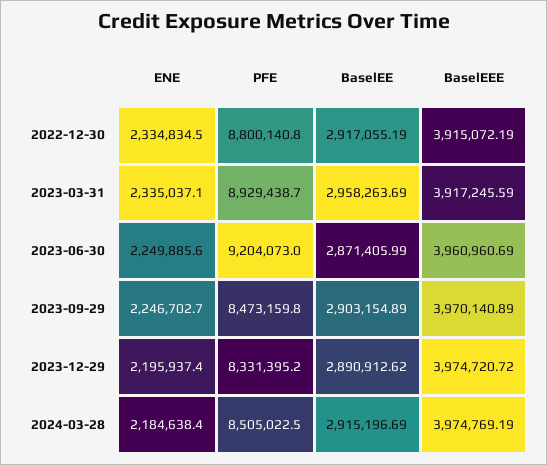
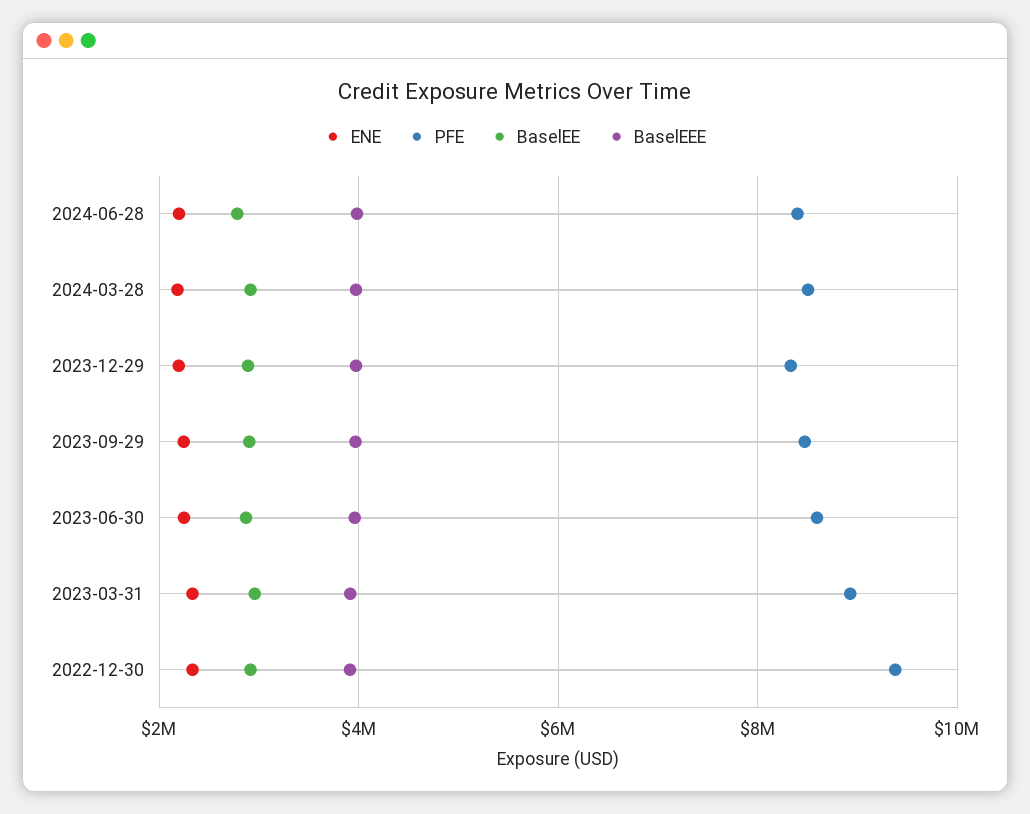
PFE, 2022-12-30: 8800140.8 -> 9400000
PFE, 2023-06-30: 9204073 -> 8600000
ENE, 2024-06-28: none -> 2200000
PFE, 2024-06-28: none -> 8400000
BaselEE, 2024-06-28: none -> 2800000
BaselEEE, 2024-06-28: none -> 4000000

